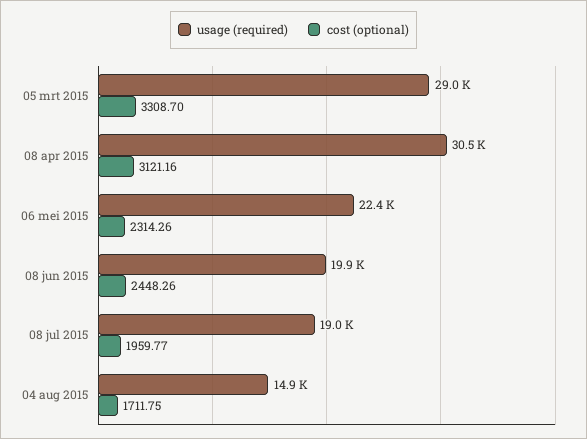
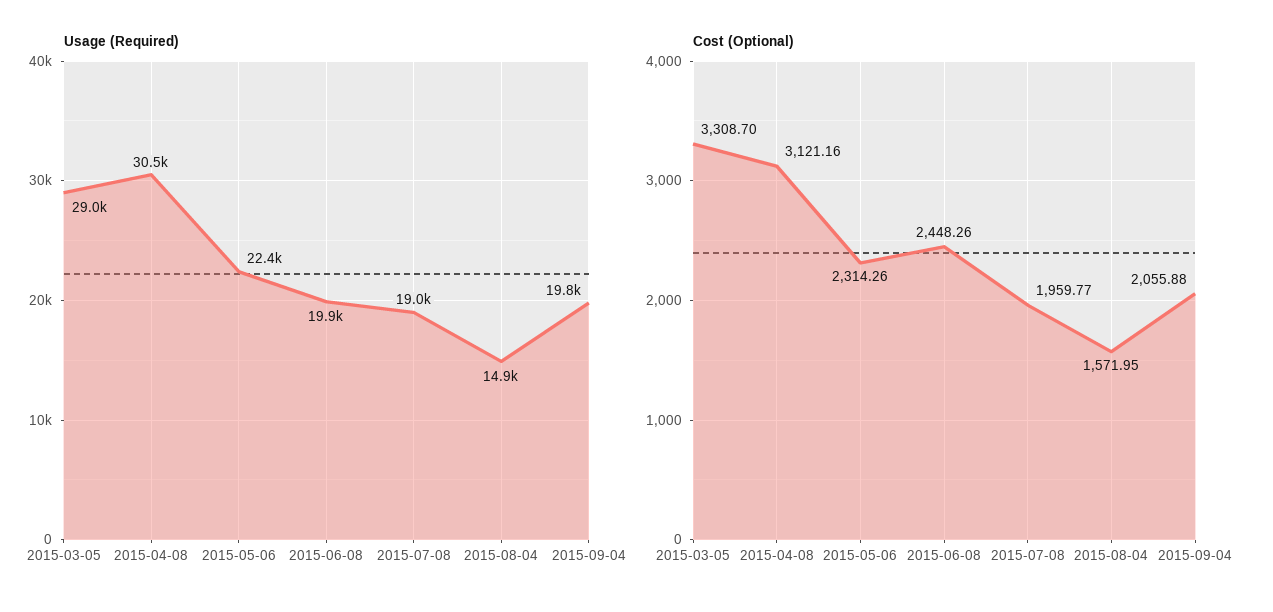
cost (optional), 04 aug 2015: 1711.75 -> 1571.95
usage (required), 2015-09-04: none -> 19800
cost (optional), 2015-09-04: none -> 2055.88

